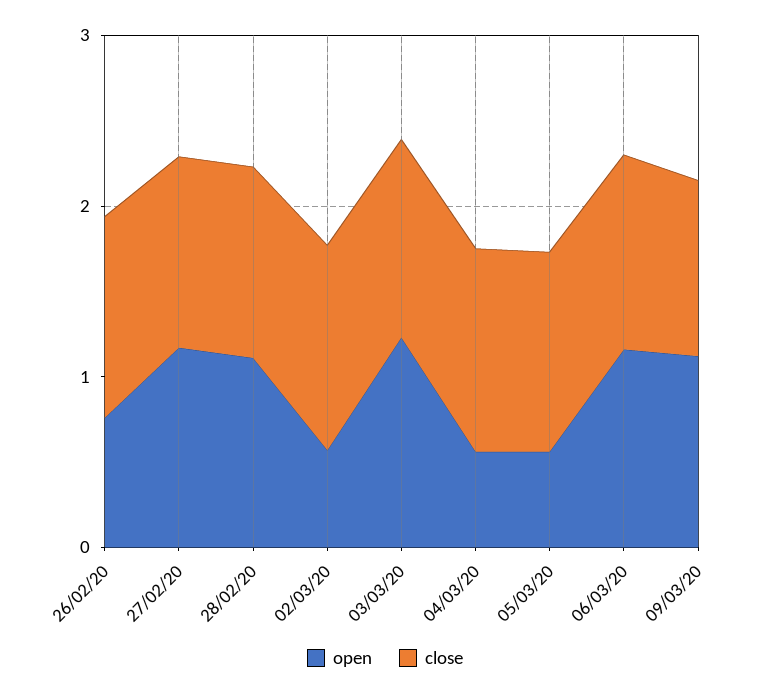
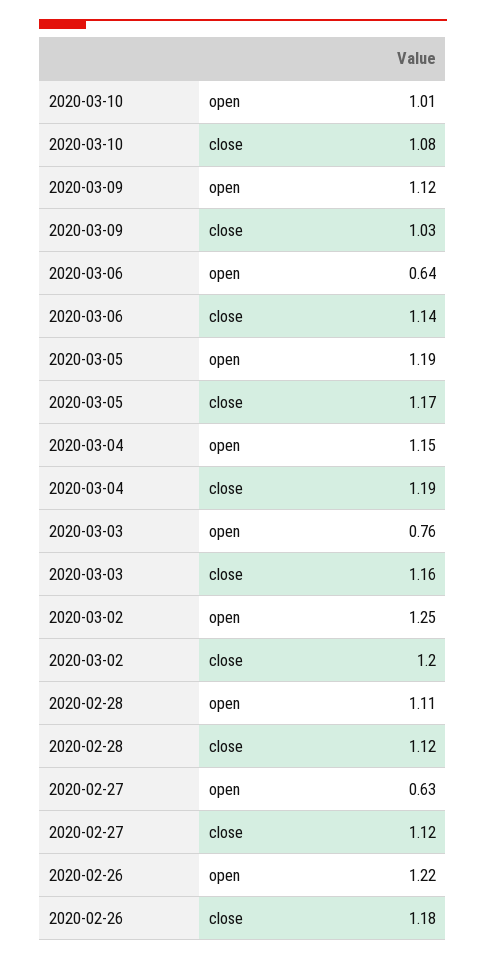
open, 26/02/20: 0.8 -> 1.22
open, 27/02/20: 1.2 -> 0.63
open, 02/03/20: 0.6 -> 1.25
open, 03/03/20: 1.2 -> 0.76
open, 04/03/20: 0.6 -> 1.15
open, 05/03/20: 0.6 -> 1.19
open, 06/03/20: 1.2 -> 0.64
open, 2020-03-10: none -> 1.01
close, 2020-03-10: none -> 1.08

